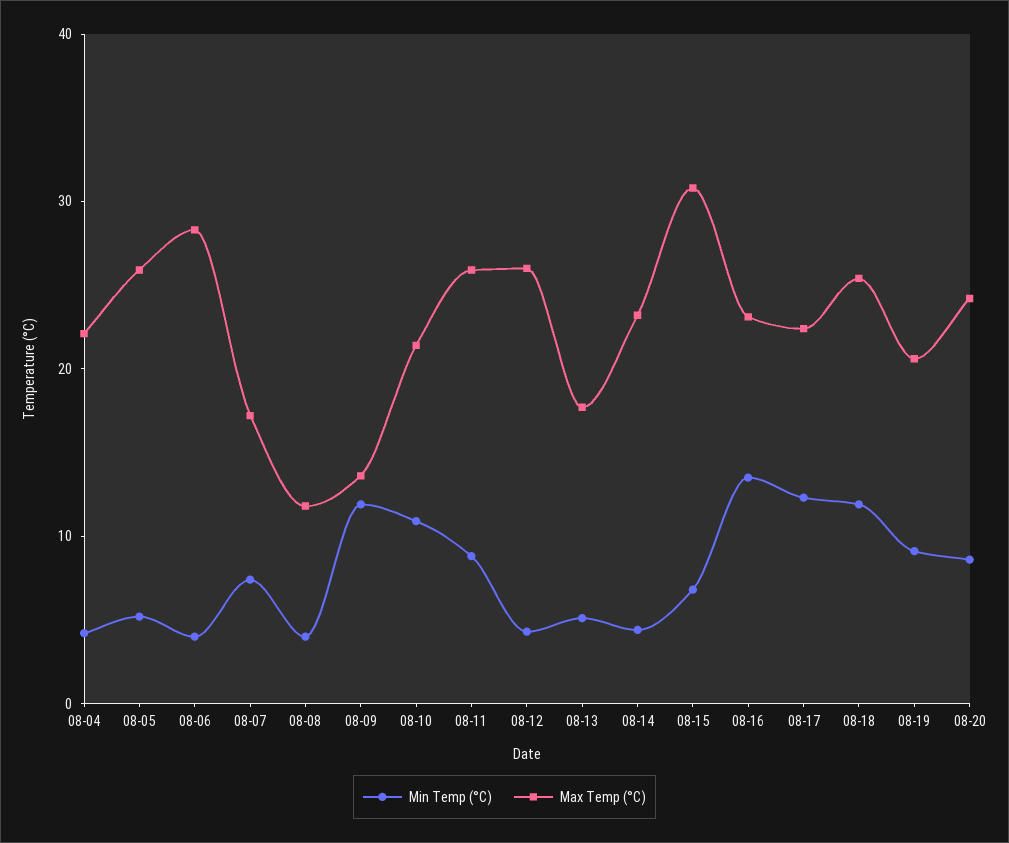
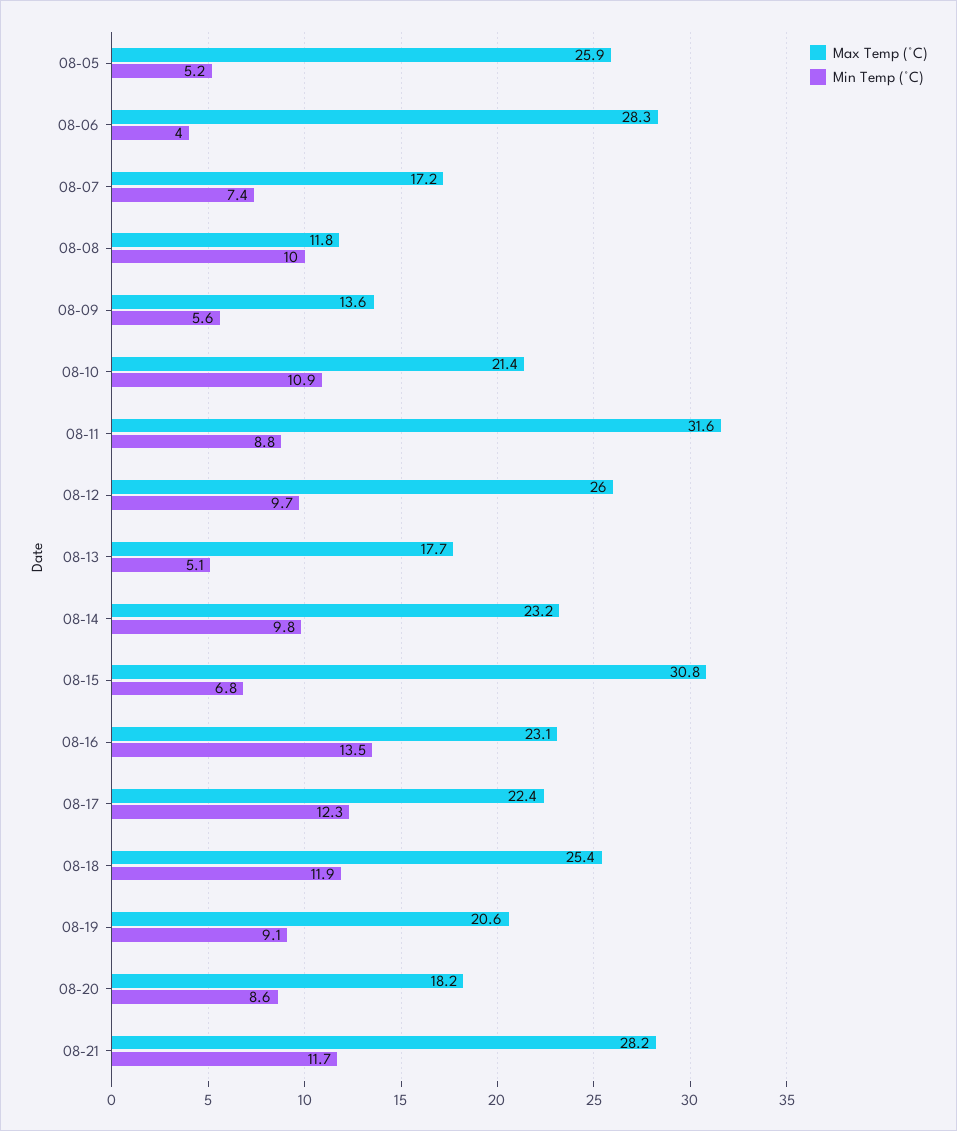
Min Temp (°C), 08-04: 4 -> none
Max Temp (°C), 08-04: 22 -> none
Min Temp (°C), 08-08: 4 -> 10
Min Temp (°C), 08-09: 12 -> 5.6
Max Temp (°C), 08-11: 26 -> 31.6
Min Temp (°C), 08-12: 4 -> 9.7
Min Temp (°C), 08-14: 4 -> 9.8
Max Temp (°C), 08-20: 24 -> 18.2
Max Temp (°C), 08-21: none -> 28.2
Min Temp (°C), 08-21: none -> 11.7

